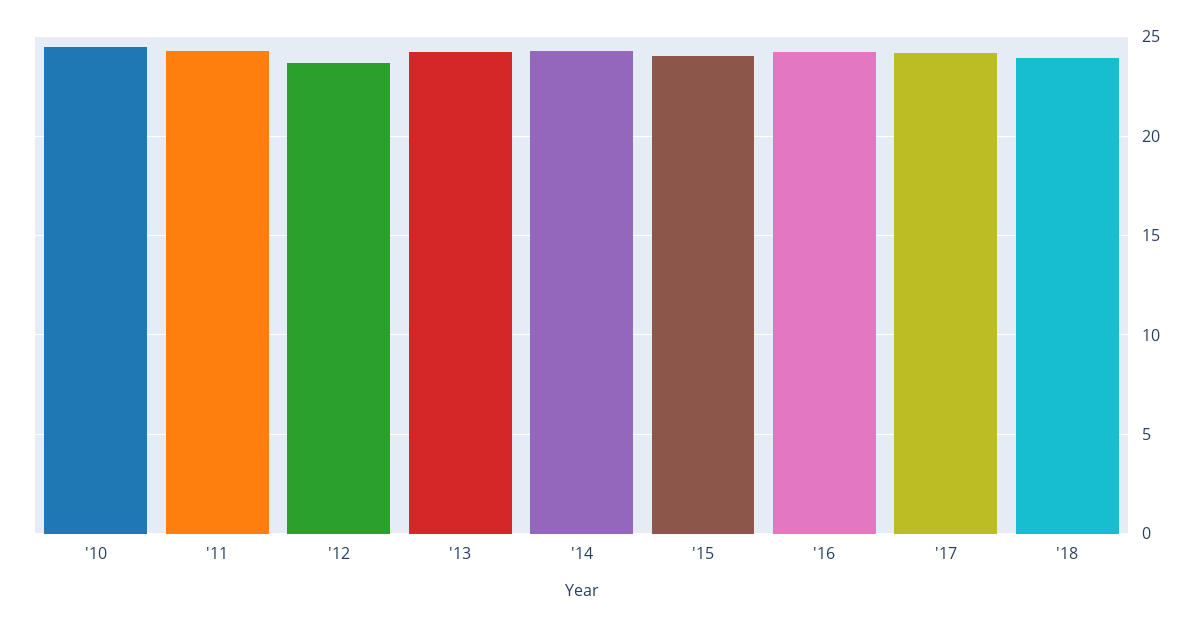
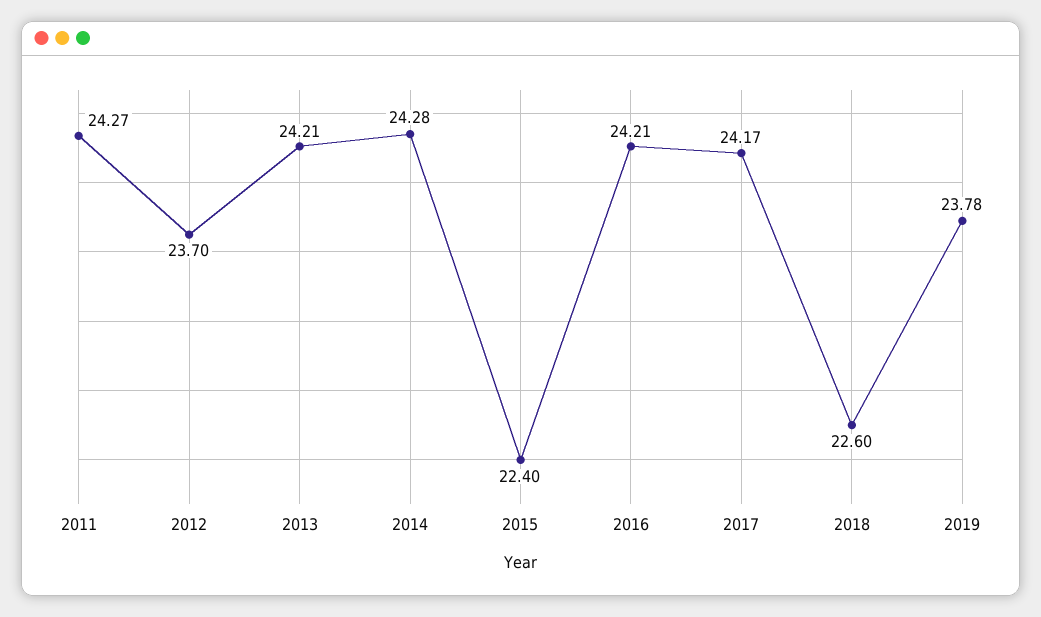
'10: 24.5 -> none
'15: 24 -> 22.4
'18: 24 -> 22.6
2019: none -> 23.78

